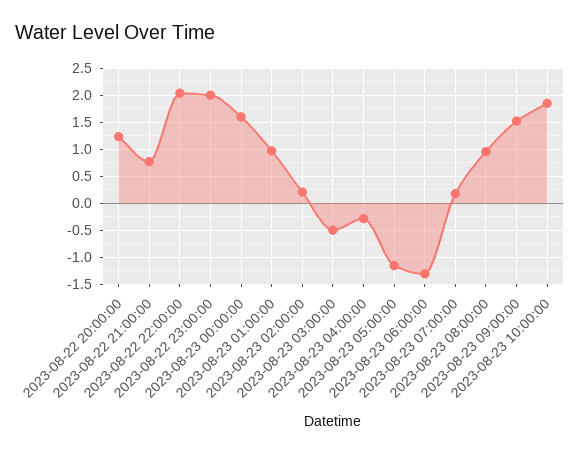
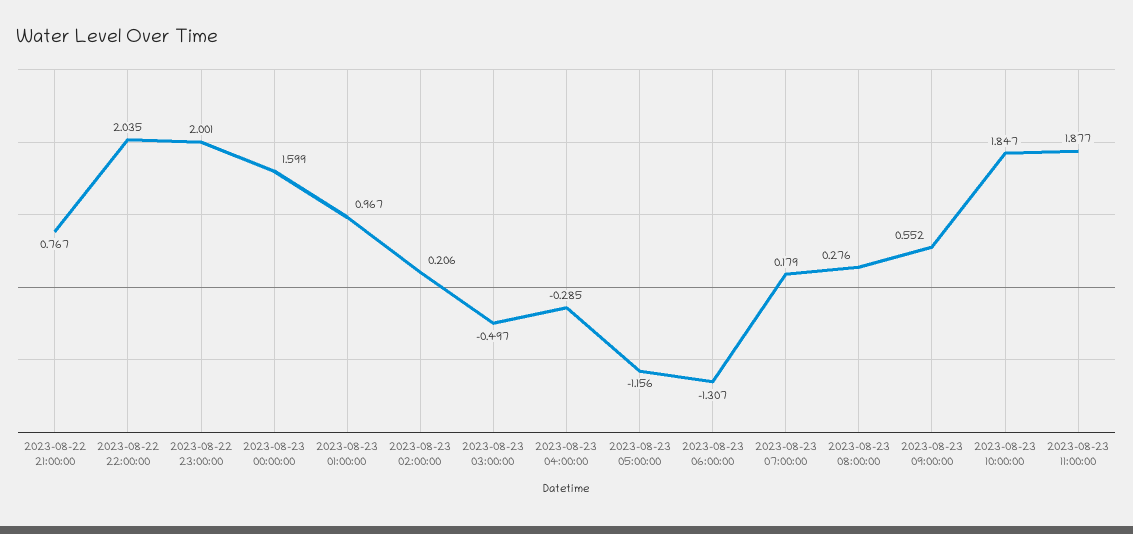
2023-08-22 20:00:00: 1.25 -> none
2023-08-23 08:00:00: 1 -> 0.276
2023-08-23 09:00:00: 1.5 -> 0.552
2023-08-23 11:00:00: none -> 1.877

